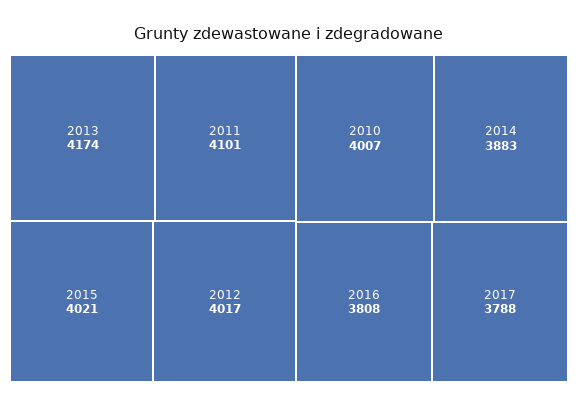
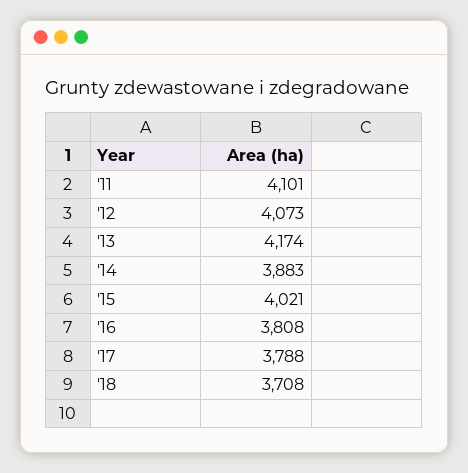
2012: 4017 -> 4073
2010: 4007 -> none
'18: none -> 3708

